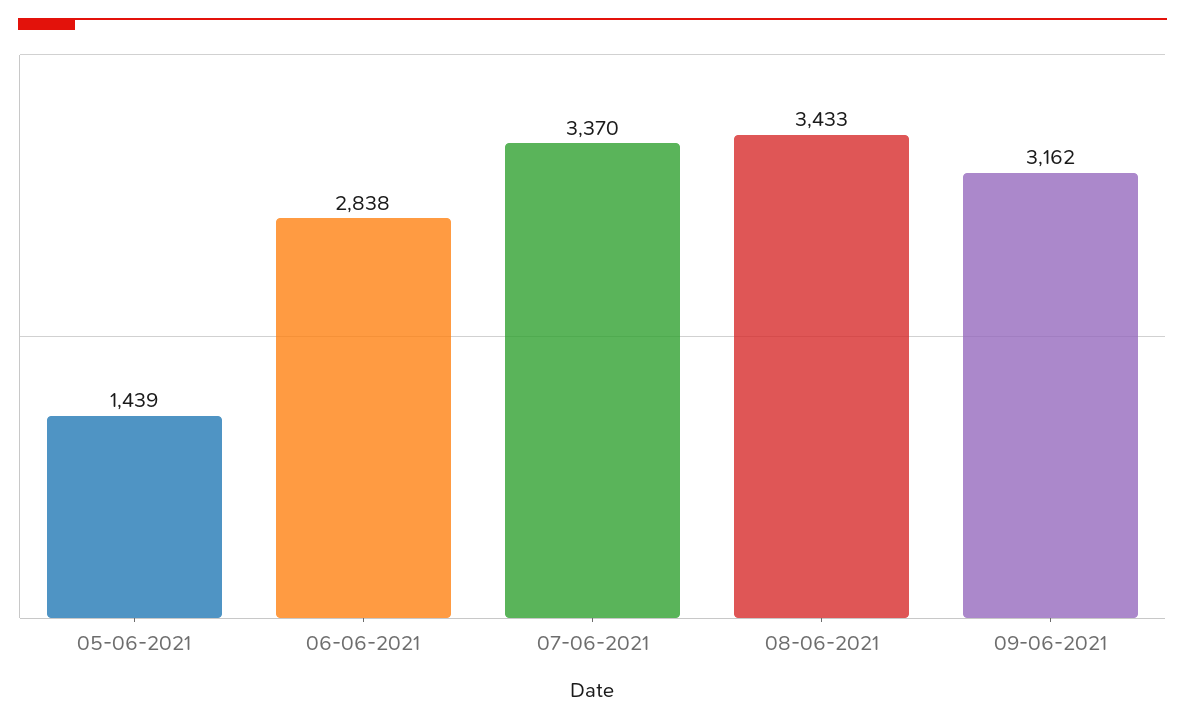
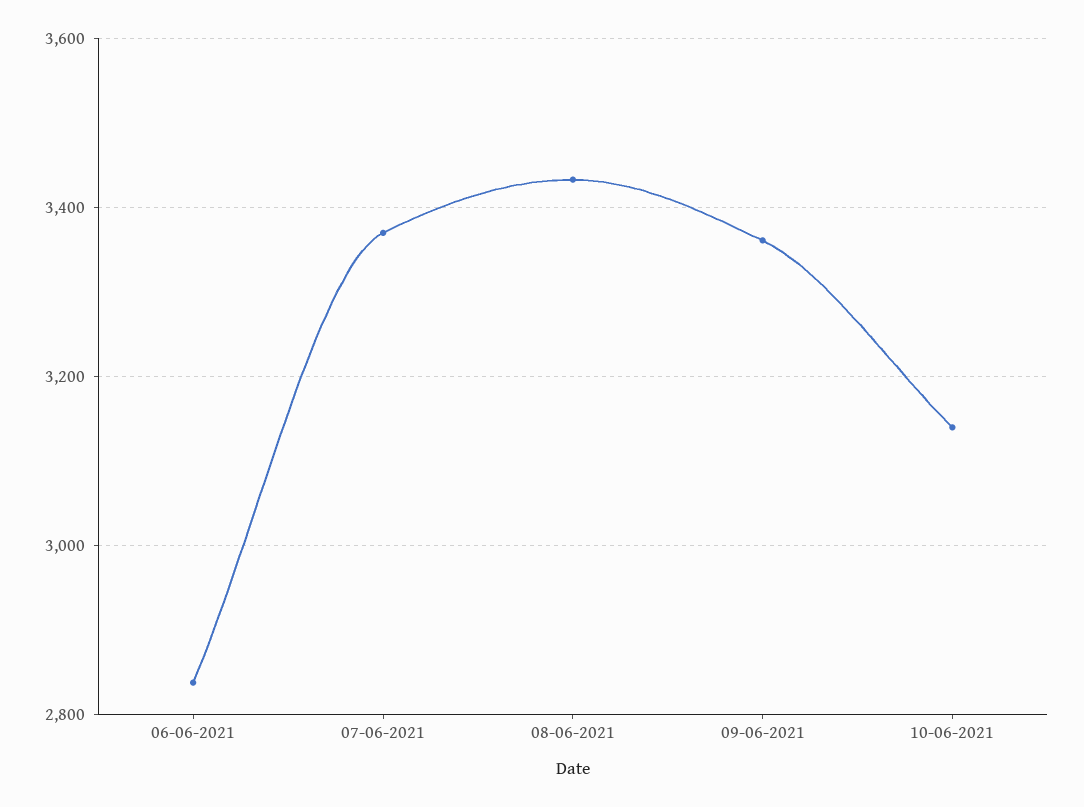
05-06-2021: 1439 -> none
09-06-2021: 3162 -> 3360
10-06-2021: none -> 3140

